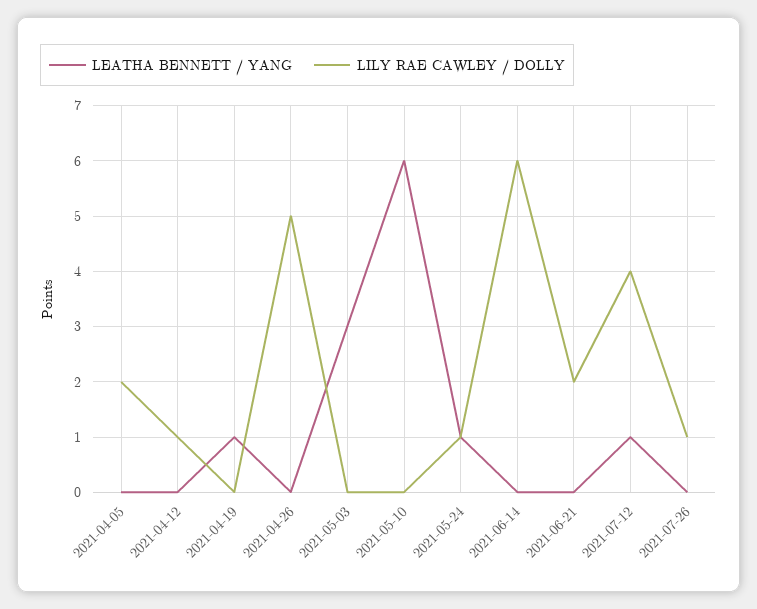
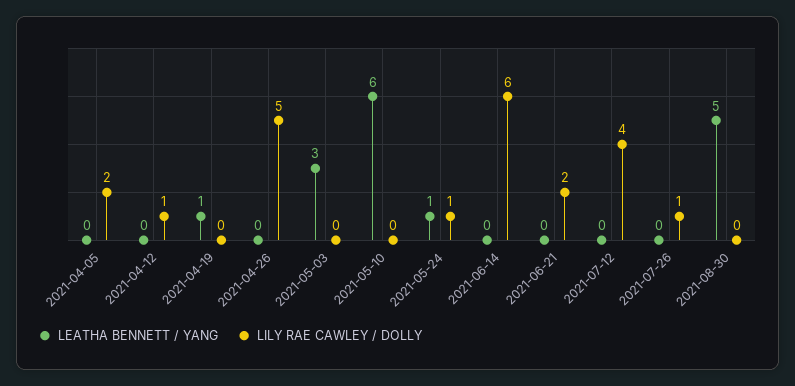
LEATHA BENNETT / YANG, 2021-07-12: 1 -> 0
LEATHA BENNETT / YANG, 2021-08-30: none -> 5
LILY RAE CAWLEY / DOLLY, 2021-08-30: none -> 0

